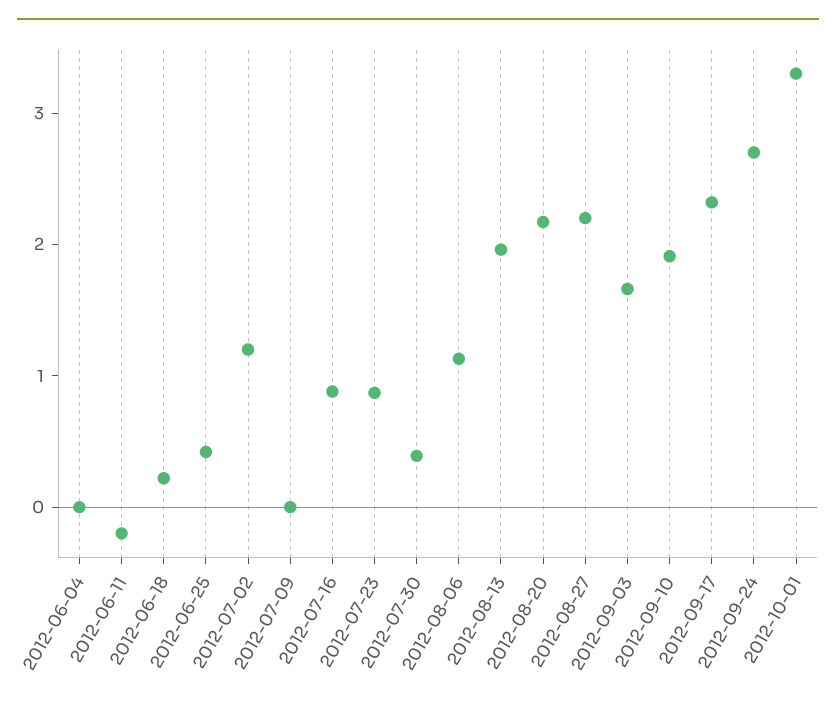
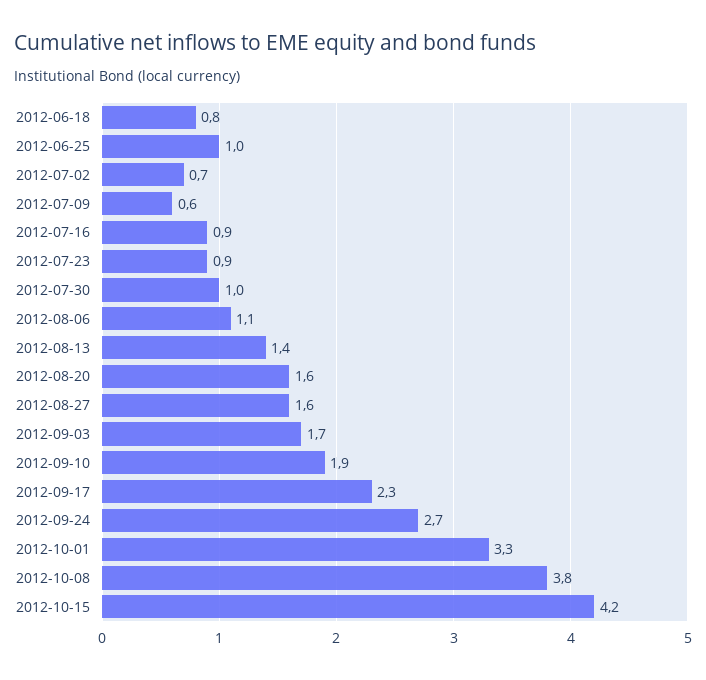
2012-06-04: 0 -> none
2012-06-11: -0.2 -> none
2012-06-18: 0.2 -> 0.8
2012-06-25: 0.4 -> 1
2012-07-02: 1.2 -> 0.7
2012-07-09: 0 -> 0.6
2012-07-30: 0.4 -> 1
2012-08-13: 2 -> 1.4
2012-08-20: 2.2 -> 1.6
2012-08-27: 2.2 -> 1.6
2012-10-08: none -> 3.8
2012-10-15: none -> 4.2

